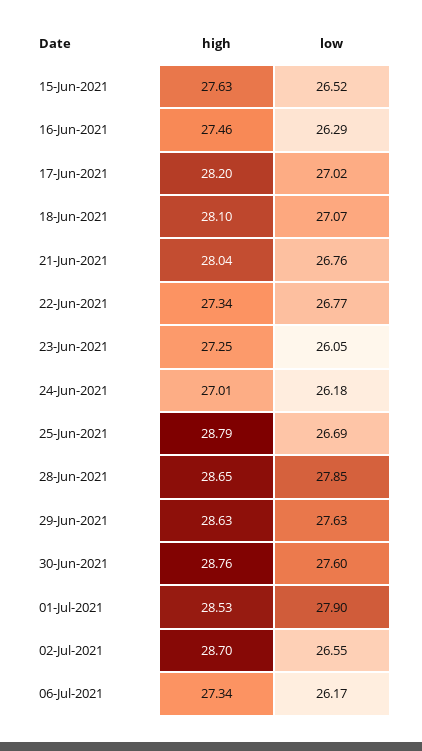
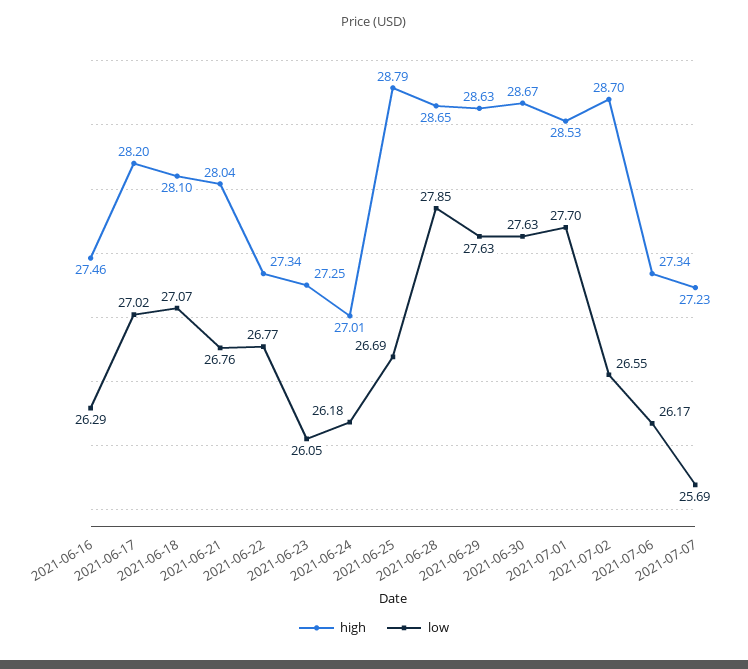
high, 15-Jun-2021: 27.63 -> none
low, 15-Jun-2021: 26.52 -> none
high, 30-Jun-2021: 28.76 -> 28.67
low, 30-Jun-2021: 27.6 -> 27.63
low, 01-Jul-2021: 27.9 -> 27.7
high, 2021-07-07: none -> 27.23
low, 2021-07-07: none -> 25.69

